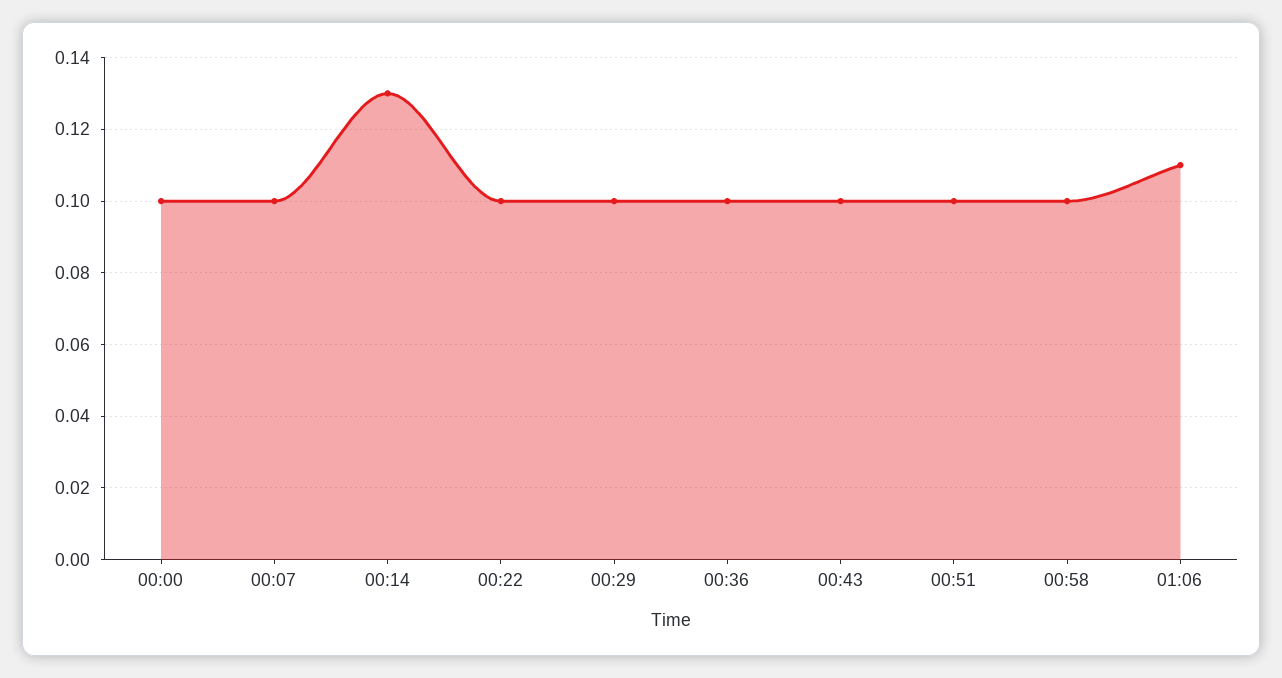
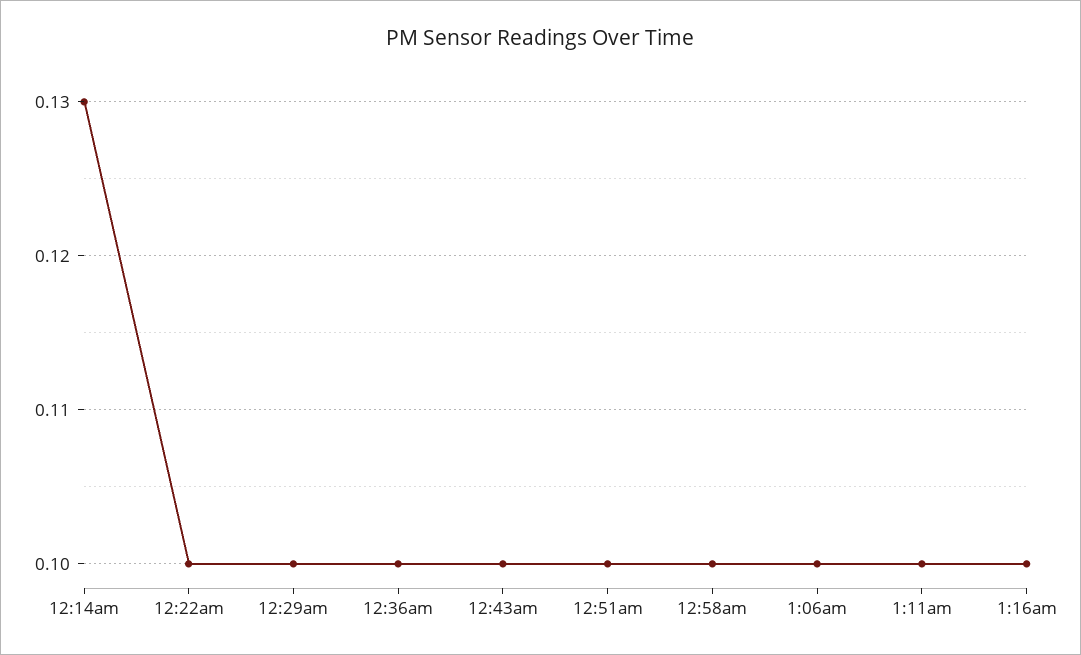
00:00: 0.1 -> none
00:07: 0.1 -> none
01:06: 0.11 -> 0.1
1:11am: none -> 0.1
1:16am: none -> 0.1

